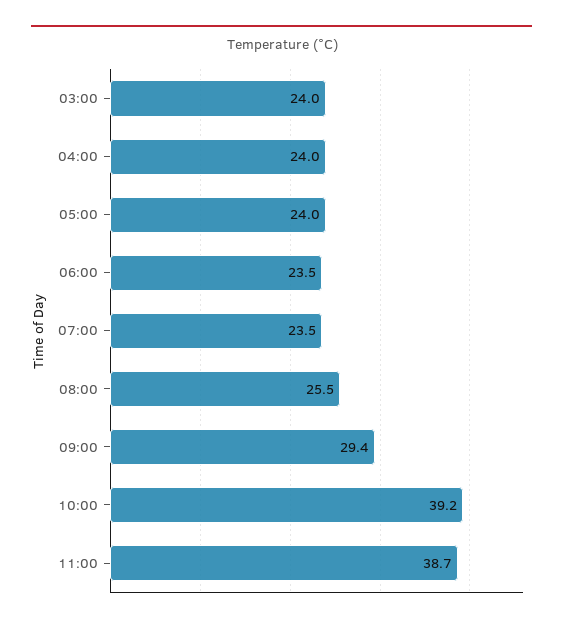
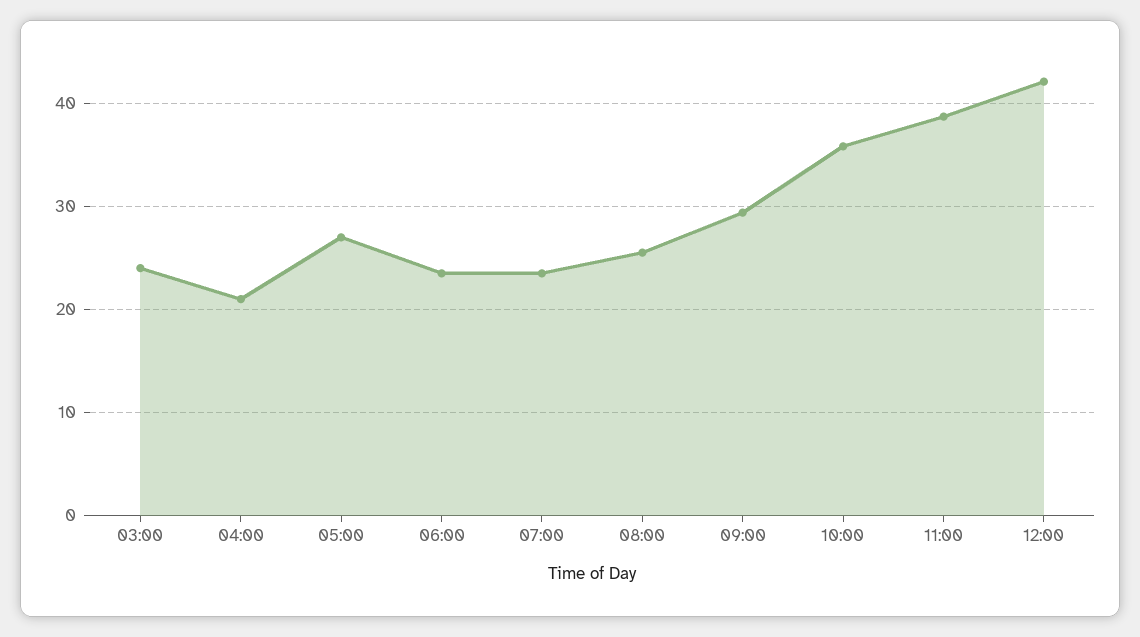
04:00: 24 -> 21
05:00: 24 -> 27
10:00: 39.2 -> 36
12:00: none -> 42

